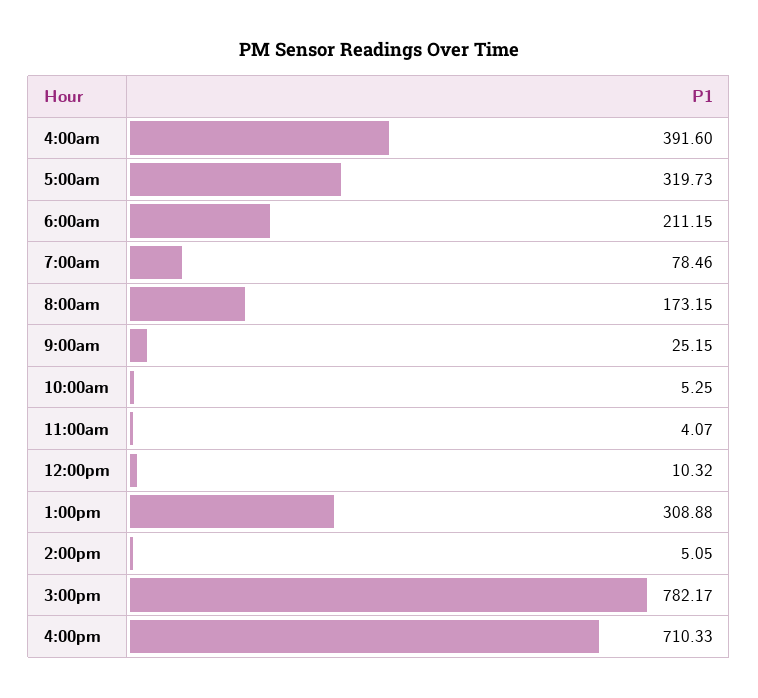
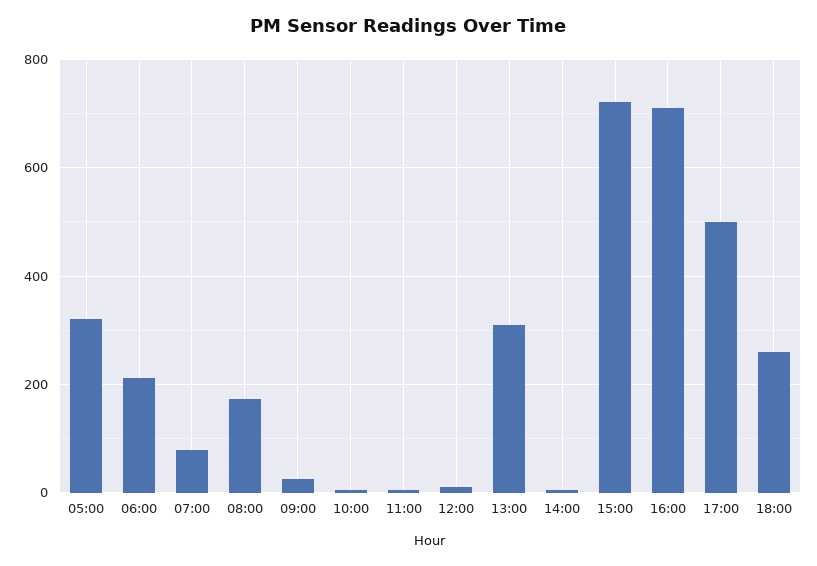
4:00am: 391.6 -> none
3:00pm: 782.17 -> 720
17:00: none -> 500
18:00: none -> 260

